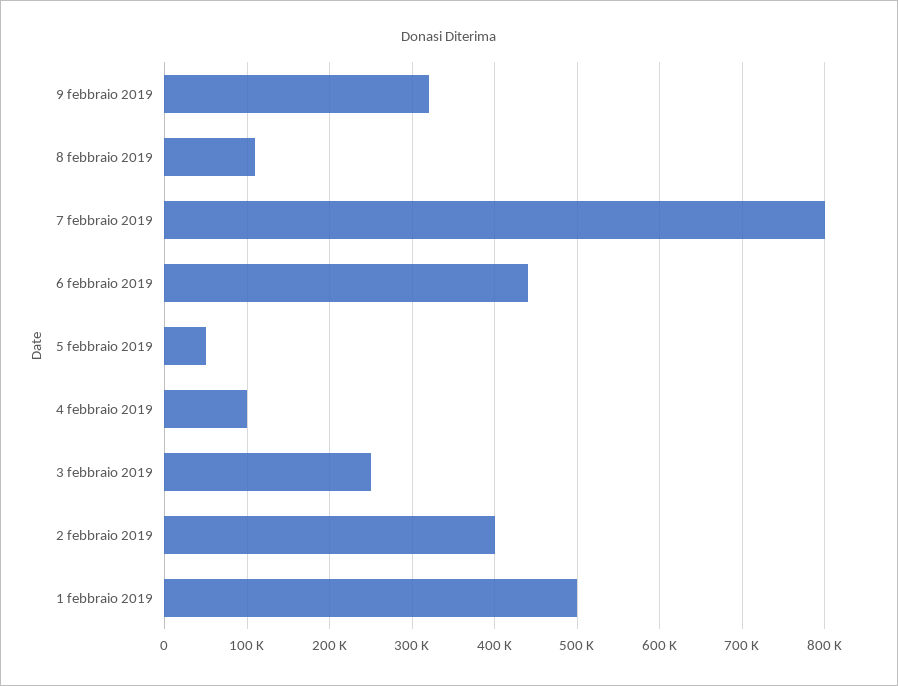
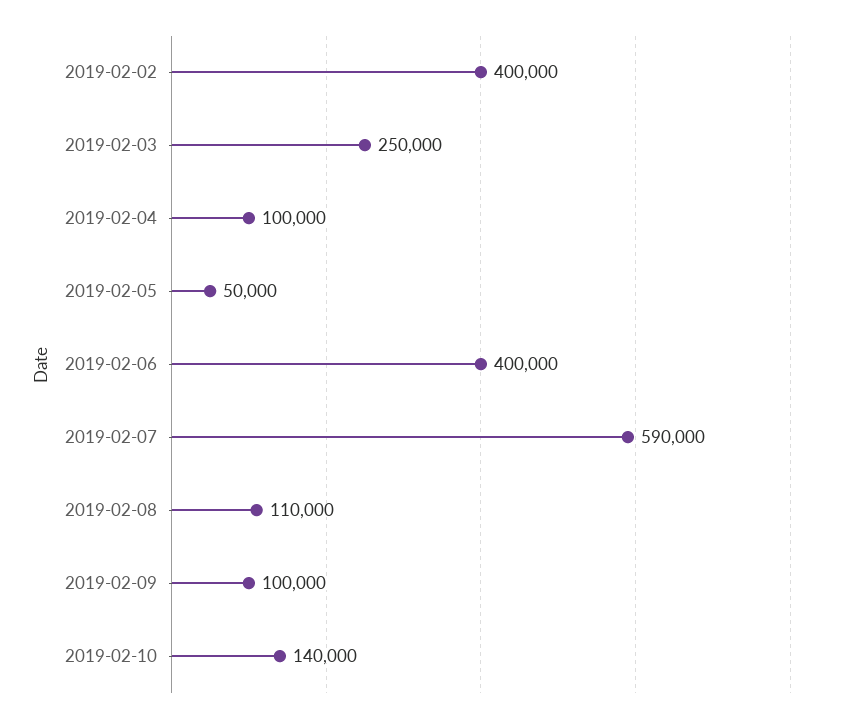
9 febbraio 2019: 320000 -> 100000
7 febbraio 2019: 800000 -> 590000
6 febbraio 2019: 440000 -> 400000
1 febbraio 2019: 500000 -> none
2019-02-10: none -> 140000

